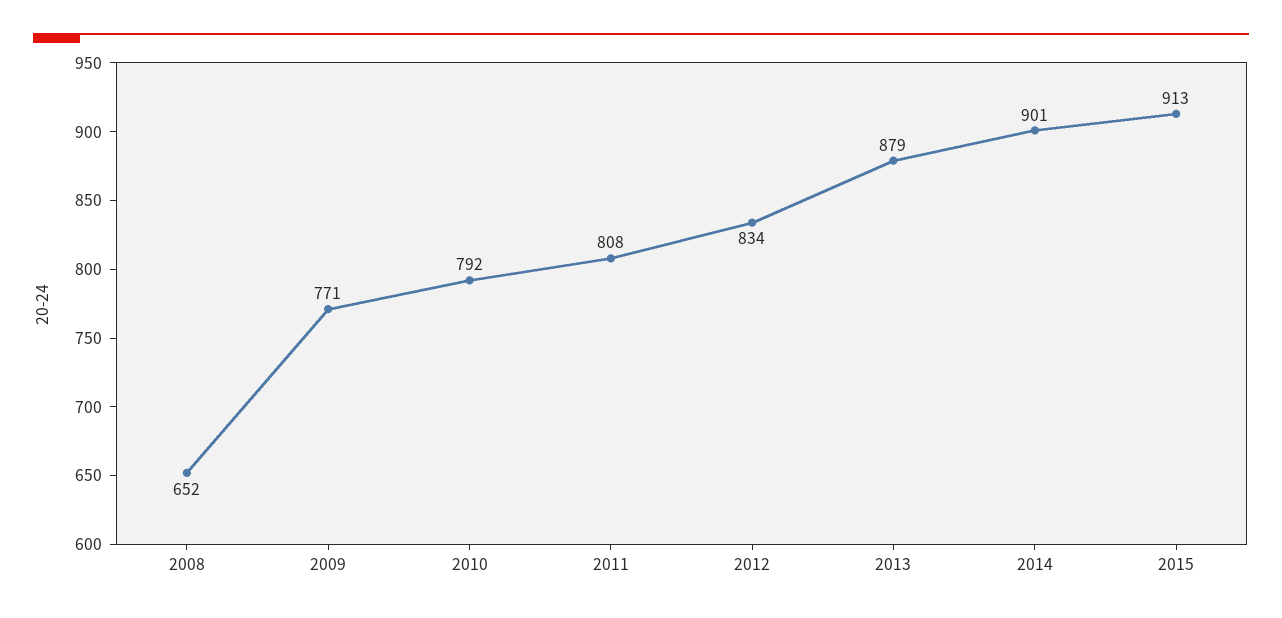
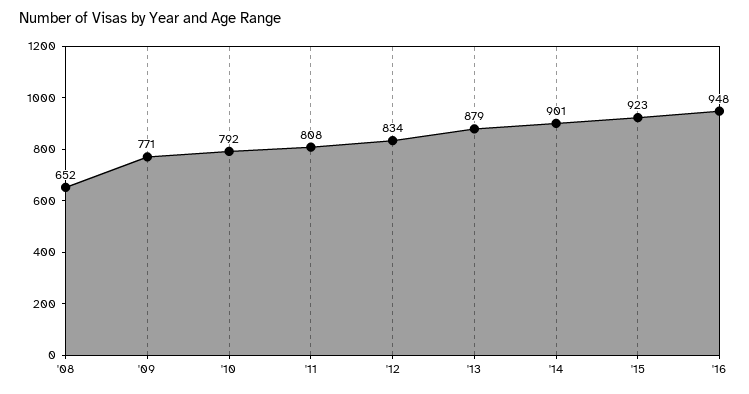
2015: 913 -> 923
'16: none -> 948

